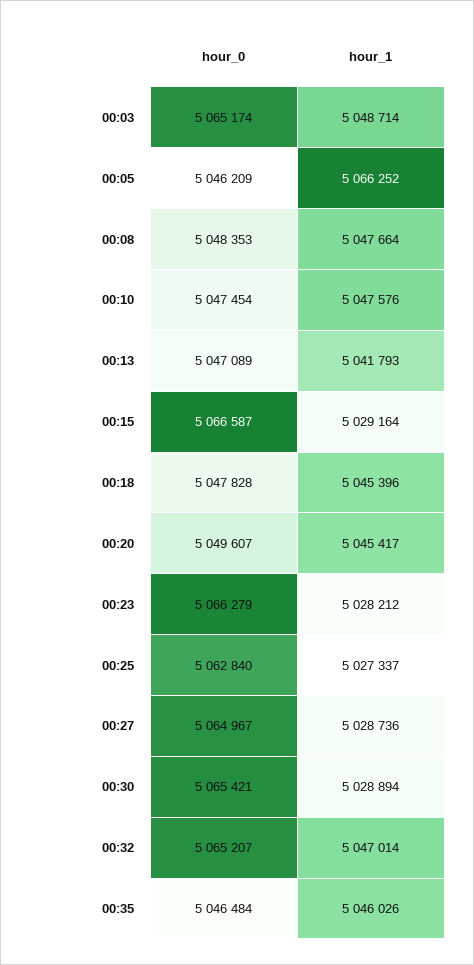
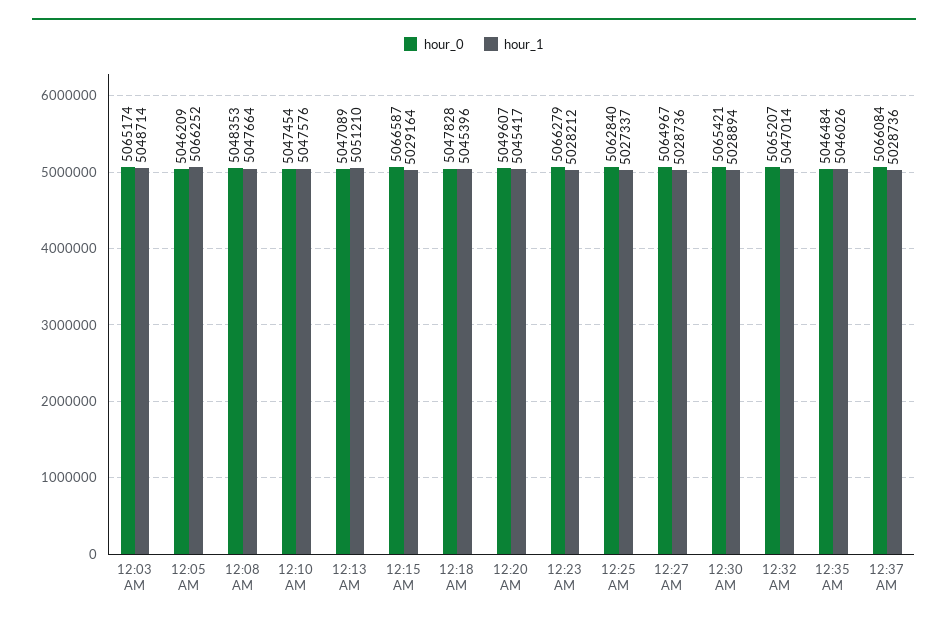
hour_1, 00:13: 5041793 -> 5051210
hour_0, 12:37 AM: none -> 5066084
hour_1, 12:37 AM: none -> 5028736

